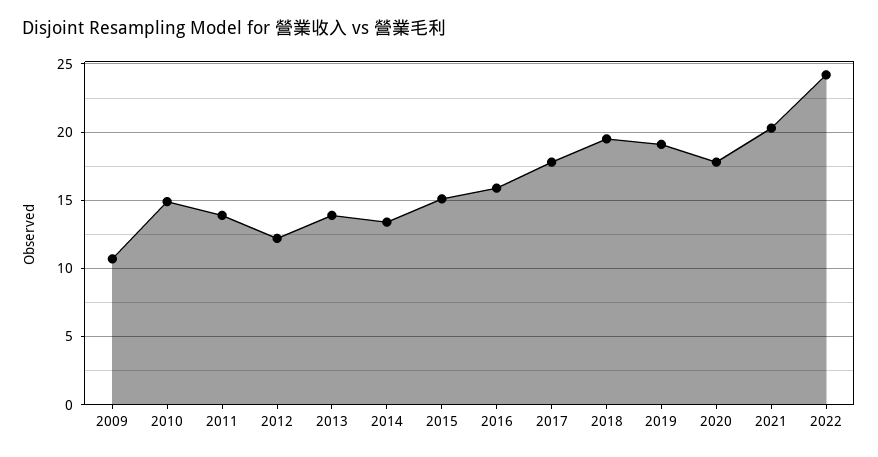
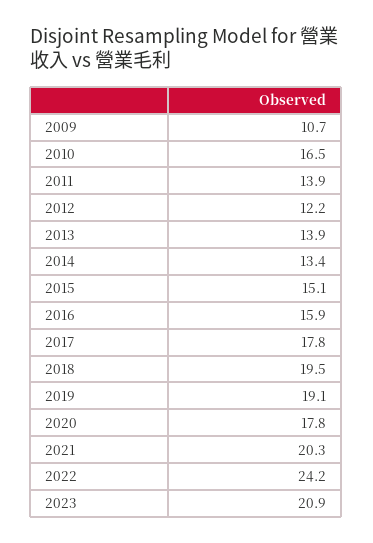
2010: 15 -> 16.5
2023: none -> 20.9

